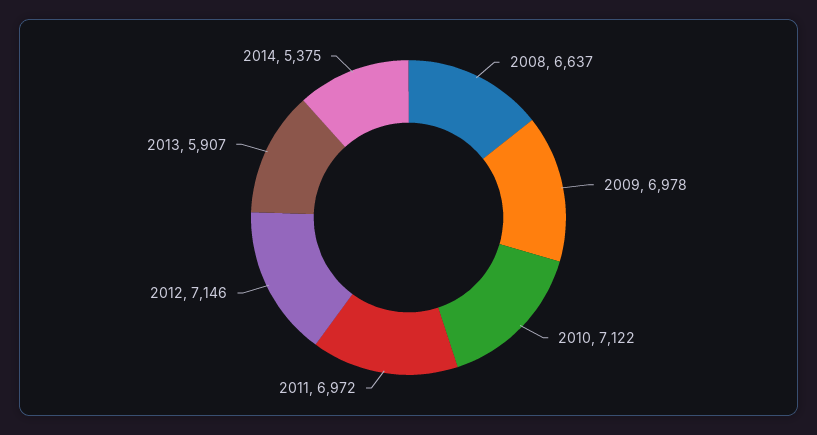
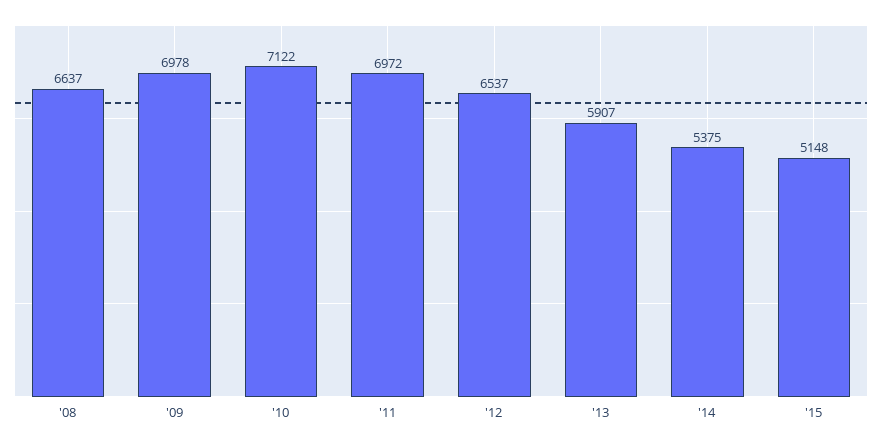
2012: 7146 -> 6537
'15: none -> 5148

